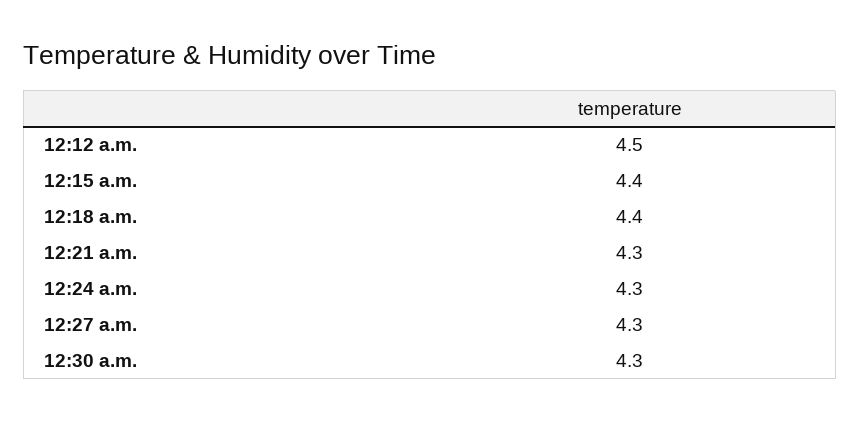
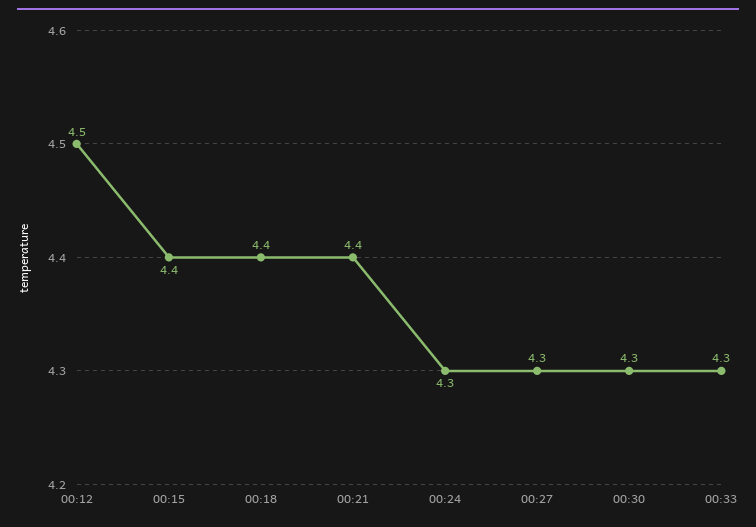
12:21 a.m.: 4.3 -> 4.4
00:33: none -> 4.3

